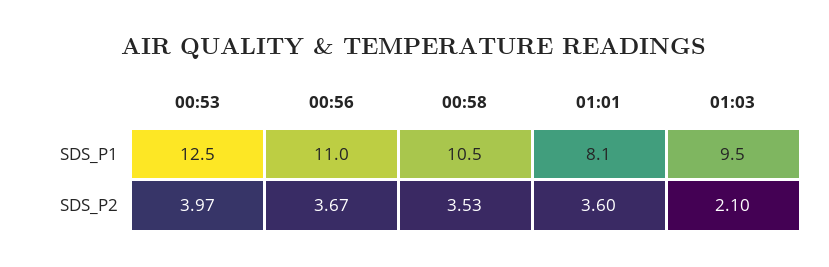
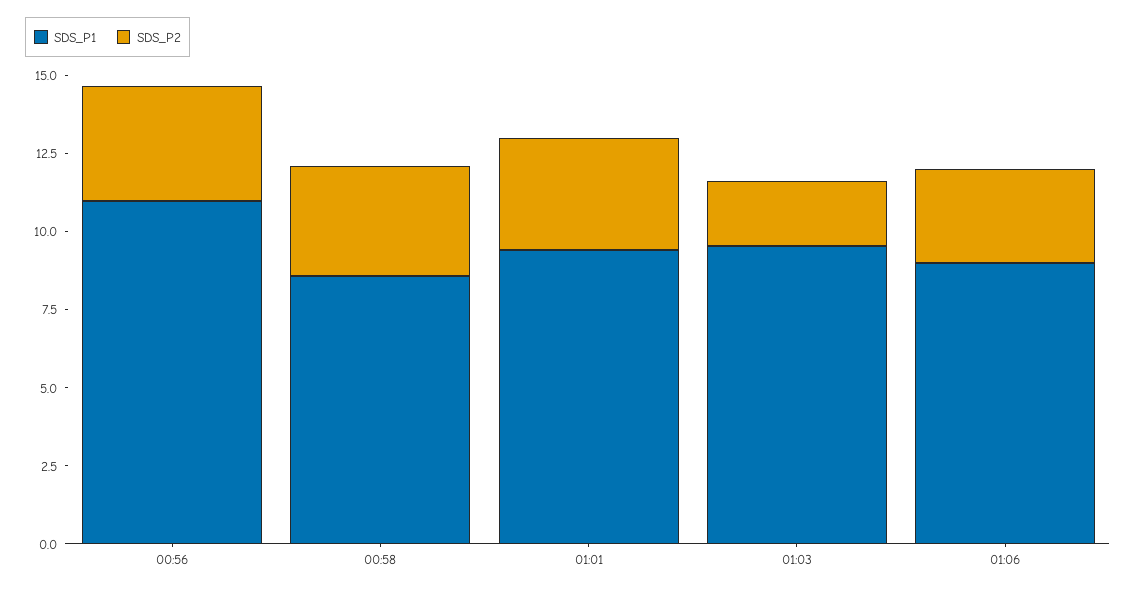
SDS_P1, 00:53: 12.5 -> none
SDS_P1, 00:58: 10.5 -> 8.5
SDS_P1, 01:01: 8.1 -> 9.5
SDS_P2, 00:53: 3.97 -> none
SDS_P1, 01:06: none -> 9
SDS_P2, 01:06: none -> 3

